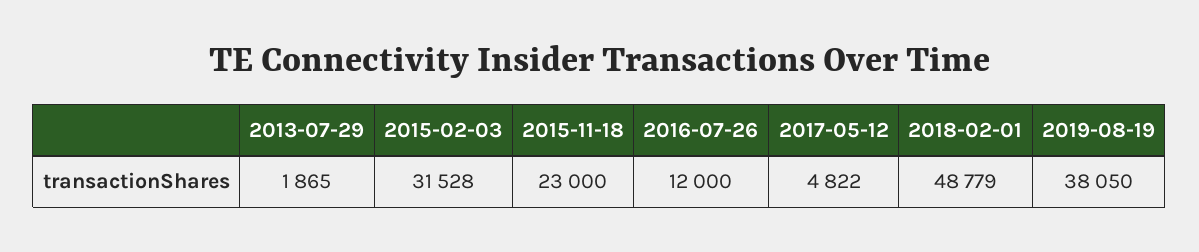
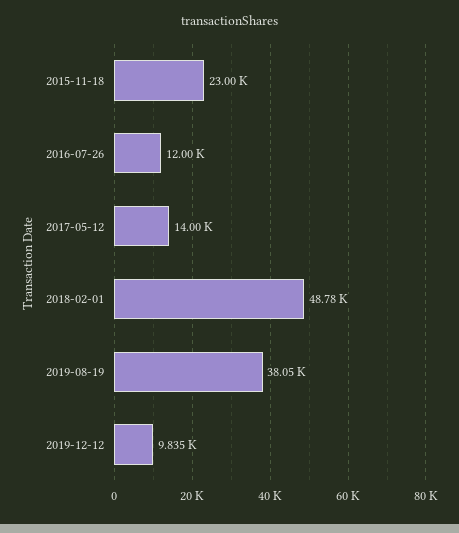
2013-07-29: 1865 -> none
2015-02-03: 31528 -> none
2017-05-12: 4822 -> 14000
2019-12-12: none -> 9835

